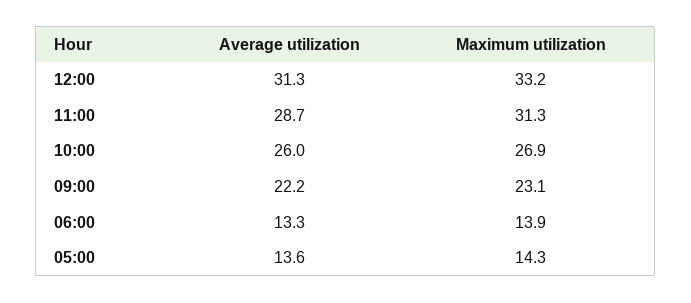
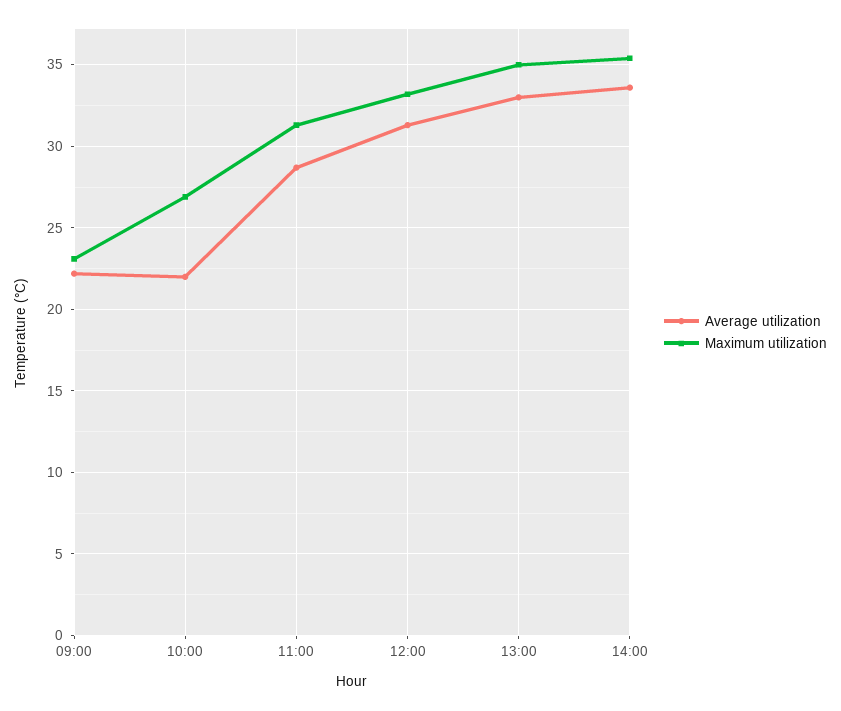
Average utilization, 10:00: 26 -> 22
Average utilization, 06:00: 13.3 -> none
Maximum utilization, 06:00: 13.9 -> none
Average utilization, 05:00: 13.6 -> none
Maximum utilization, 05:00: 14.3 -> none
Average utilization, 13:00: none -> 33
Maximum utilization, 13:00: none -> 35
Average utilization, 14:00: none -> 33.5
Maximum utilization, 14:00: none -> 35.5

